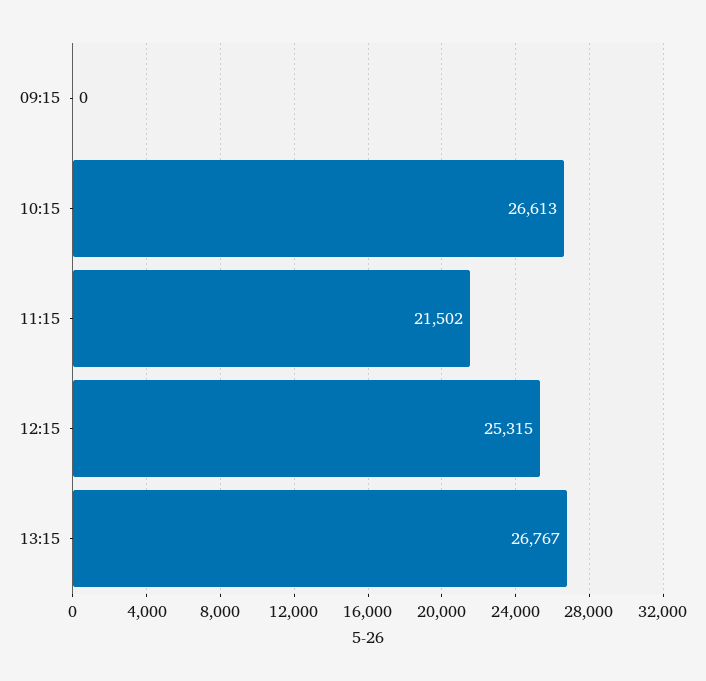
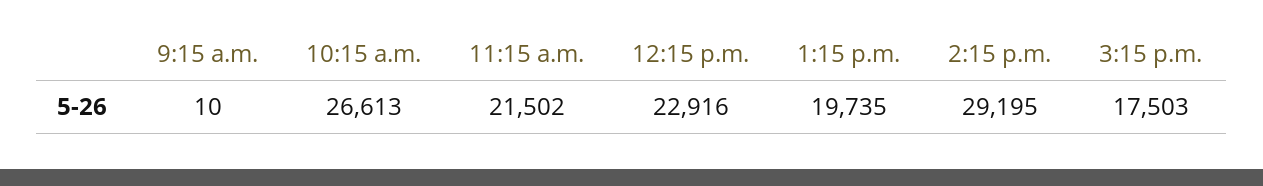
09:15: 0 -> 10
12:15: 25315 -> 22916
13:15: 26767 -> 19735
2:15 p.m.: none -> 29195
3:15 p.m.: none -> 17503

